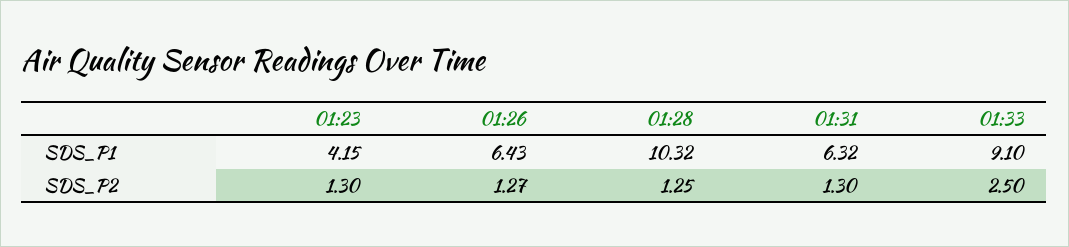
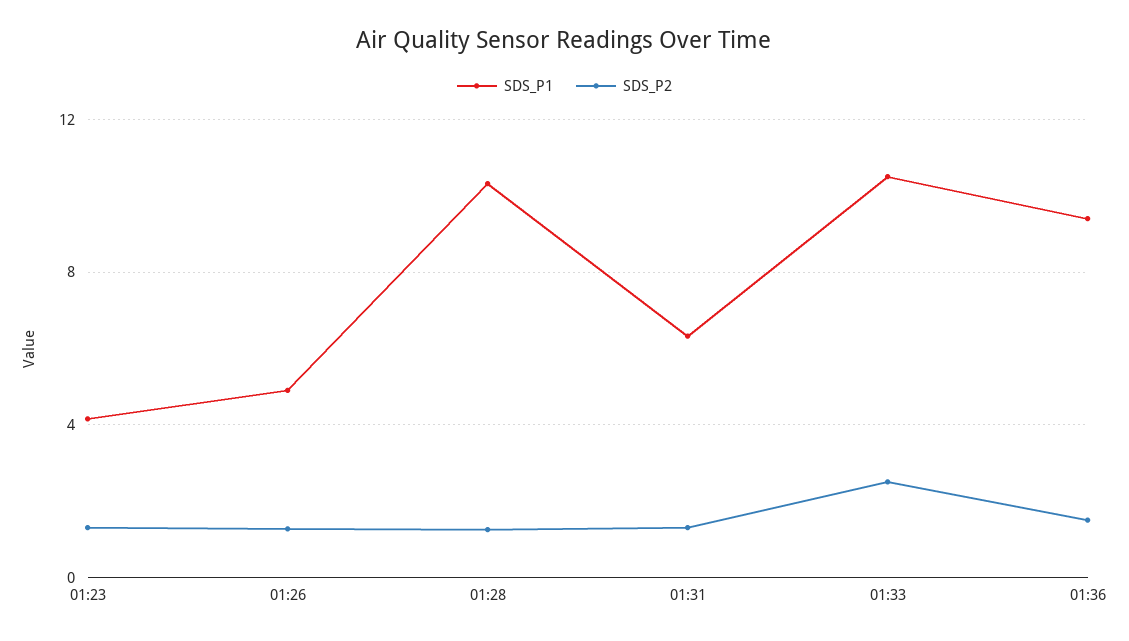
SDS_P1, 01:26: 6.43 -> 5
SDS_P1, 01:33: 9.1 -> 10.5
SDS_P1, 01:36: none -> 9.5
SDS_P2, 01:36: none -> 1.5

